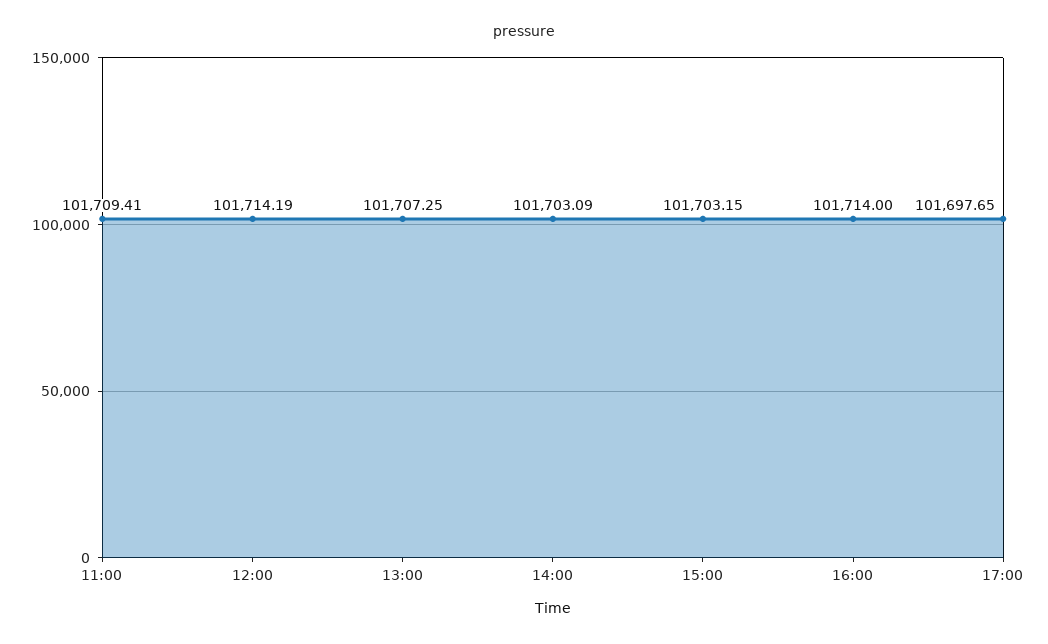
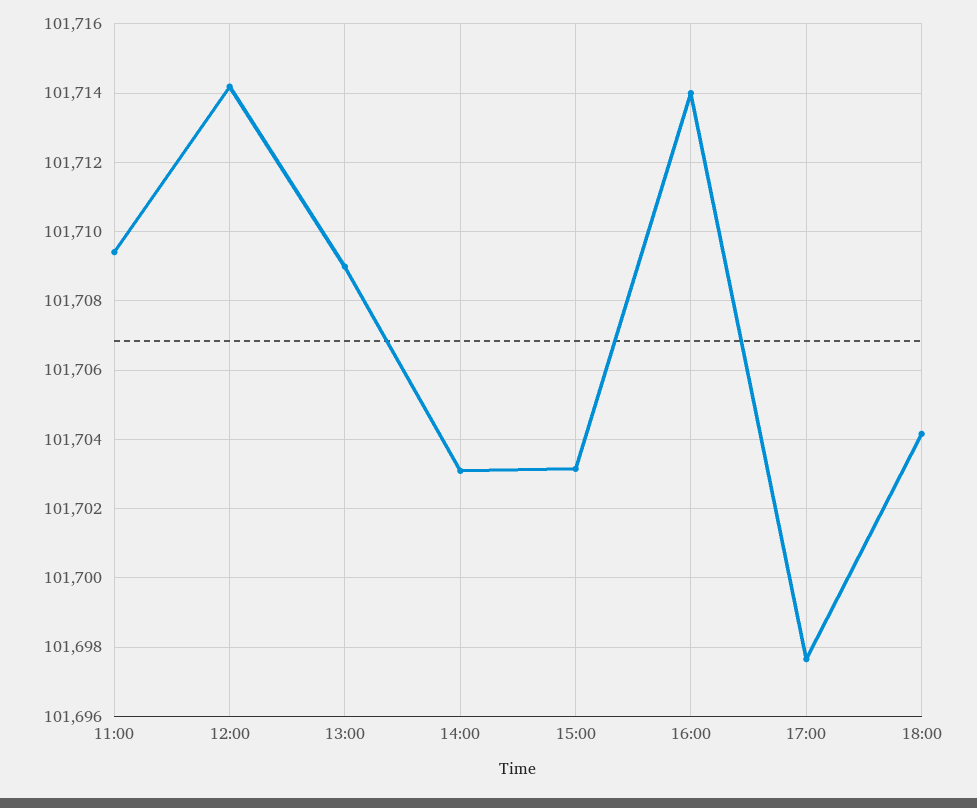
13:00: 101707.25 -> 101709
18:00: none -> 101704.2

